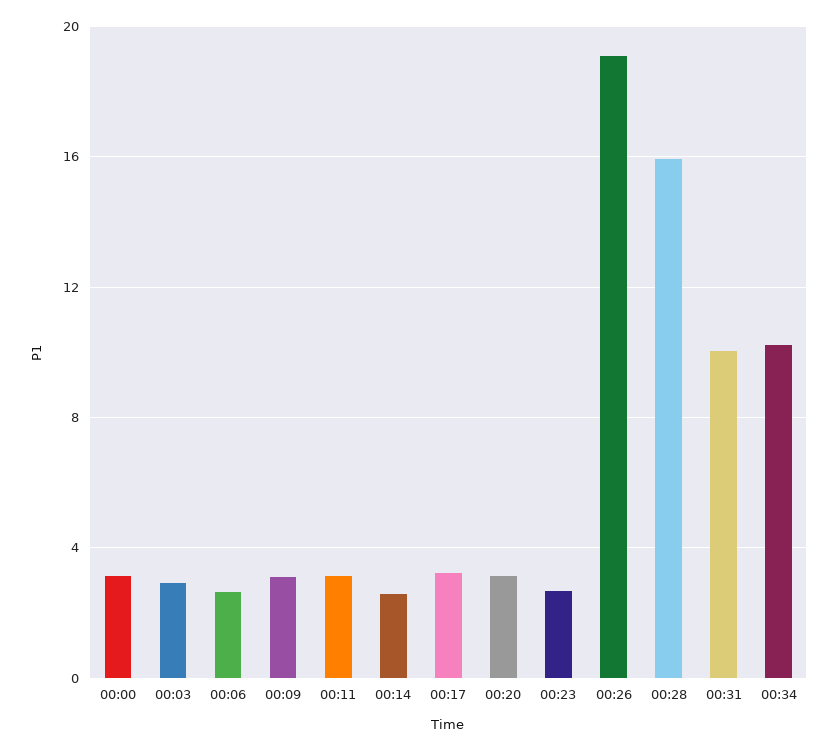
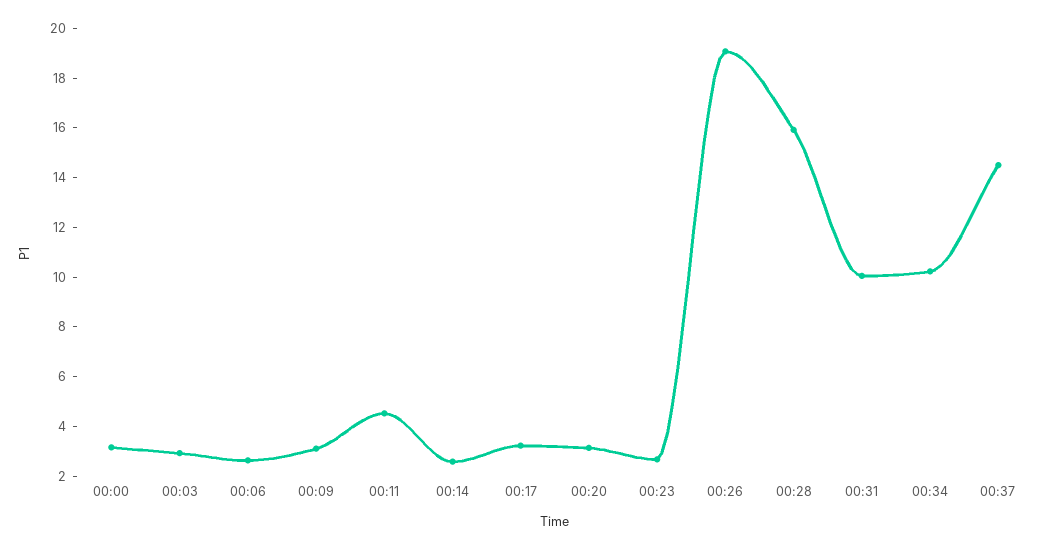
00:11: 3 -> 4.5
00:37: none -> 14.5

